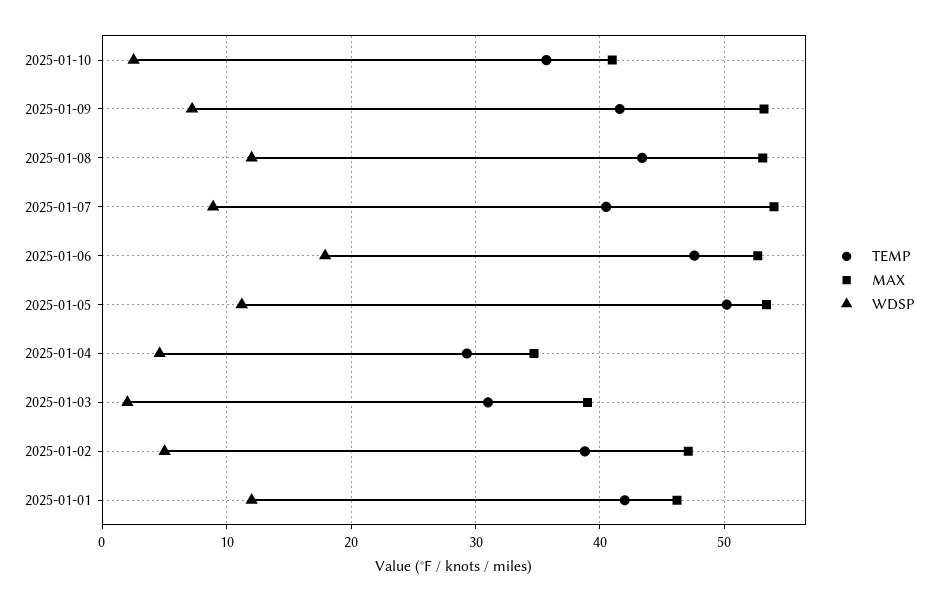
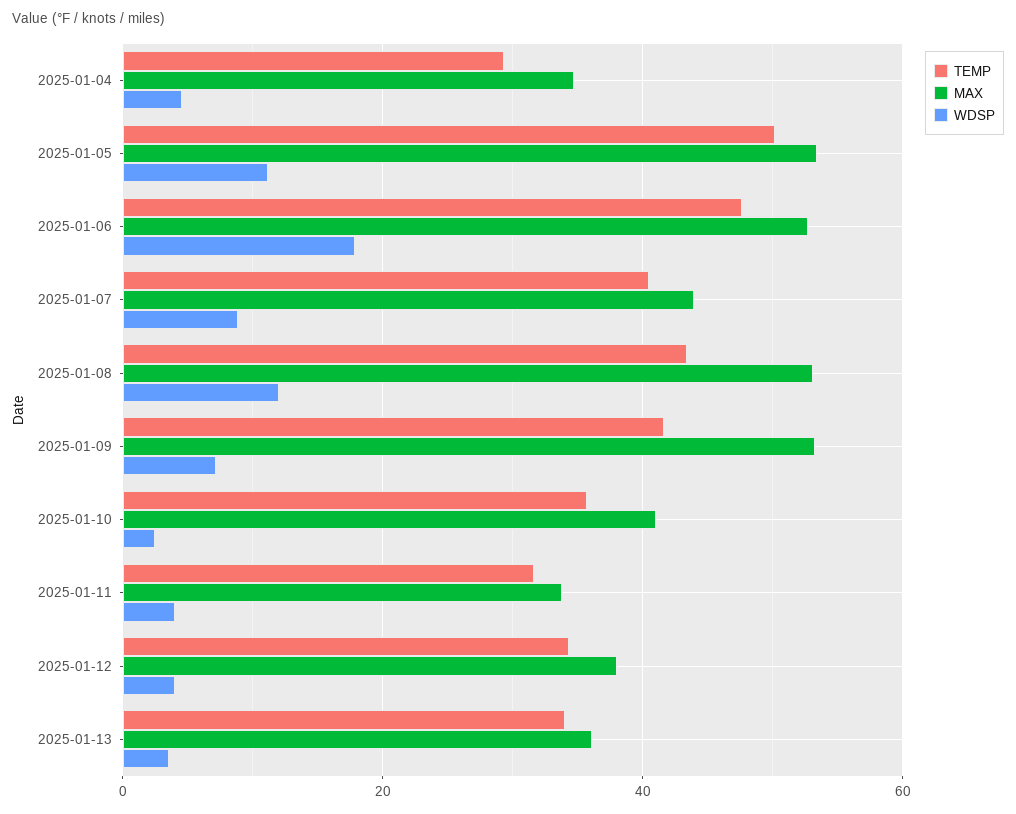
MAX, 2025-01-07: 54 -> 44
TEMP, 2025-01-03: 31 -> none
MAX, 2025-01-03: 39 -> none
WDSP, 2025-01-03: 2 -> none
TEMP, 2025-01-02: 39 -> none
MAX, 2025-01-02: 47 -> none
WDSP, 2025-01-02: 5 -> none
TEMP, 2025-01-01: 42 -> none
MAX, 2025-01-01: 46 -> none
WDSP, 2025-01-01: 12 -> none
TEMP, 2025-01-11: none -> 32
MAX, 2025-01-11: none -> 34
WDSP, 2025-01-11: none -> 4
TEMP, 2025-01-12: none -> 34
MAX, 2025-01-12: none -> 38
WDSP, 2025-01-12: none -> 4
TEMP, 2025-01-13: none -> 34
MAX, 2025-01-13: none -> 36
WDSP, 2025-01-13: none -> 4

